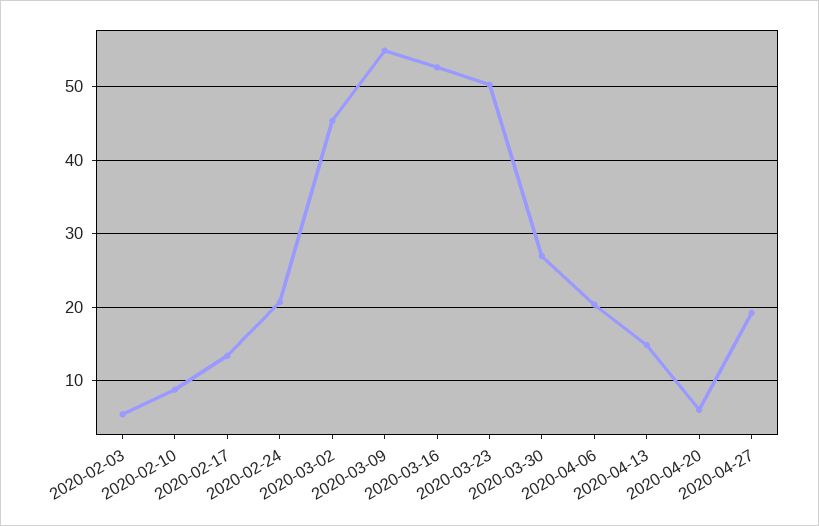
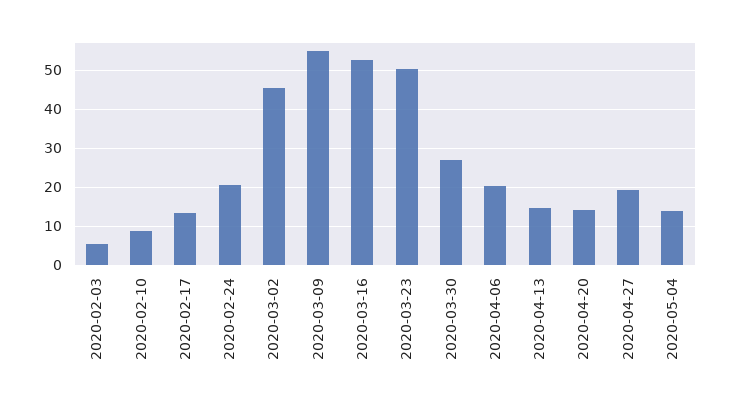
2020-04-20: 6 -> 14
2020-05-04: none -> 14

